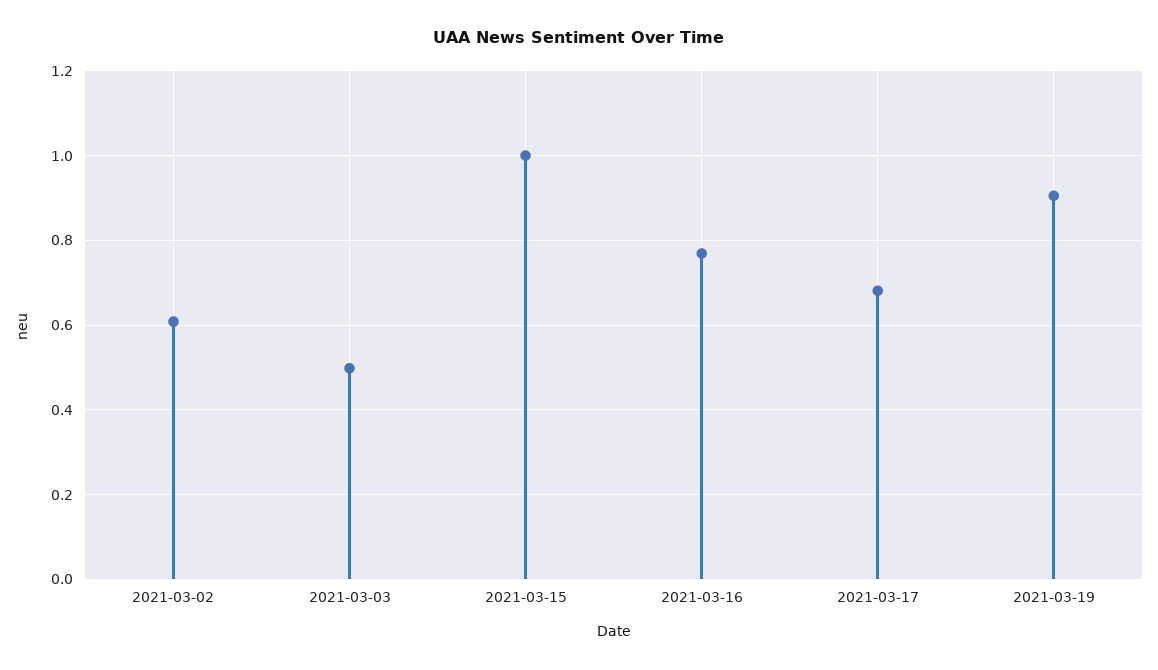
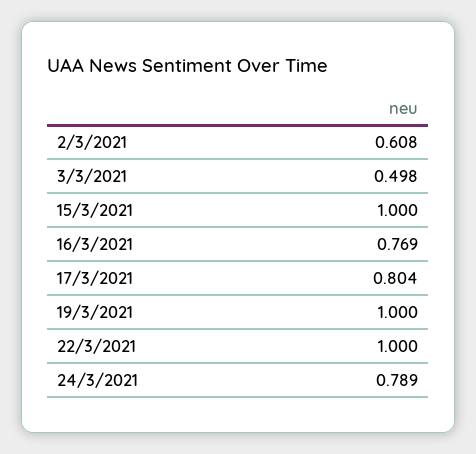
2021-03-17: 0.68 -> 0.804
2021-03-19: 0.9 -> 1
22/3/2021: none -> 1
24/3/2021: none -> 0.789

